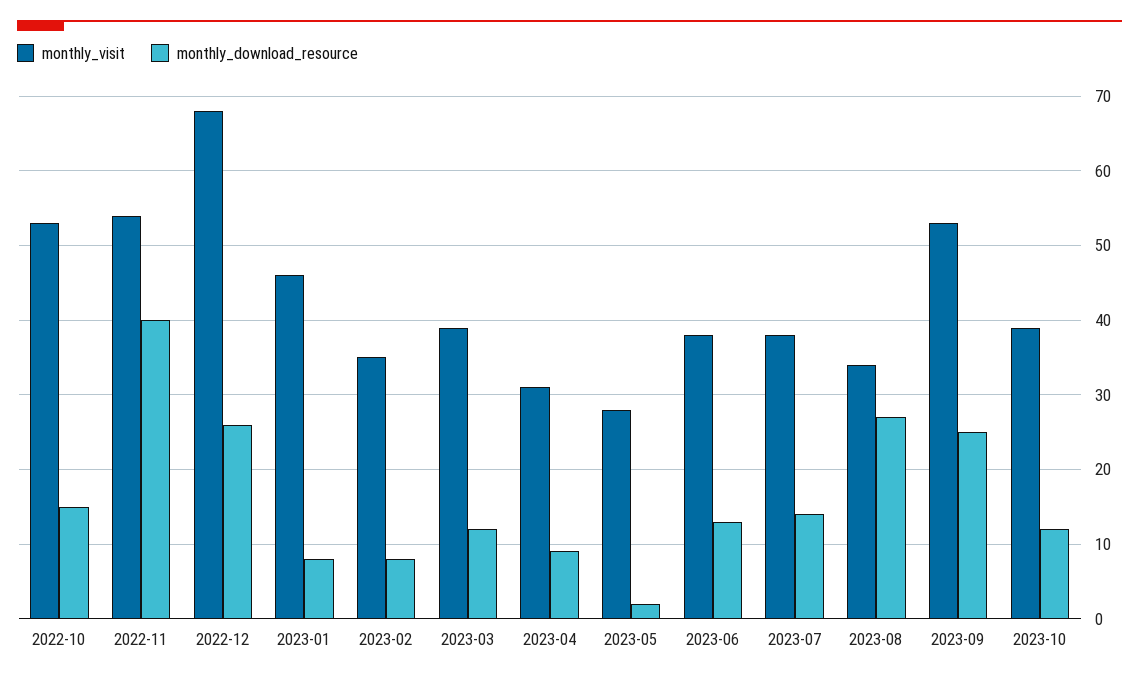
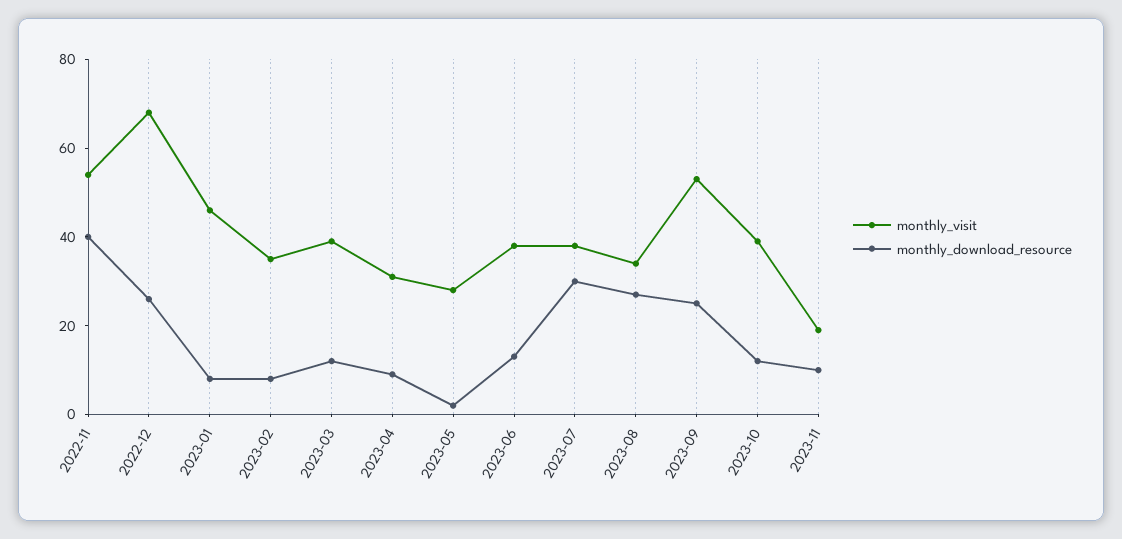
monthly_visit, 2022-10: 53 -> none
monthly_download_resource, 2022-10: 15 -> none
monthly_download_resource, 2023-07: 14 -> 30
monthly_visit, 2023-11: none -> 20
monthly_download_resource, 2023-11: none -> 10

